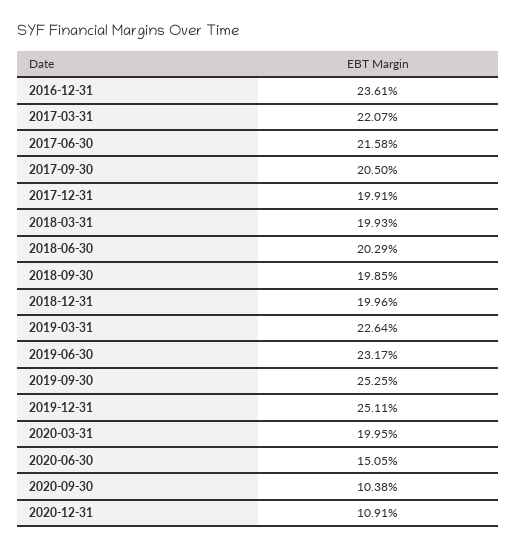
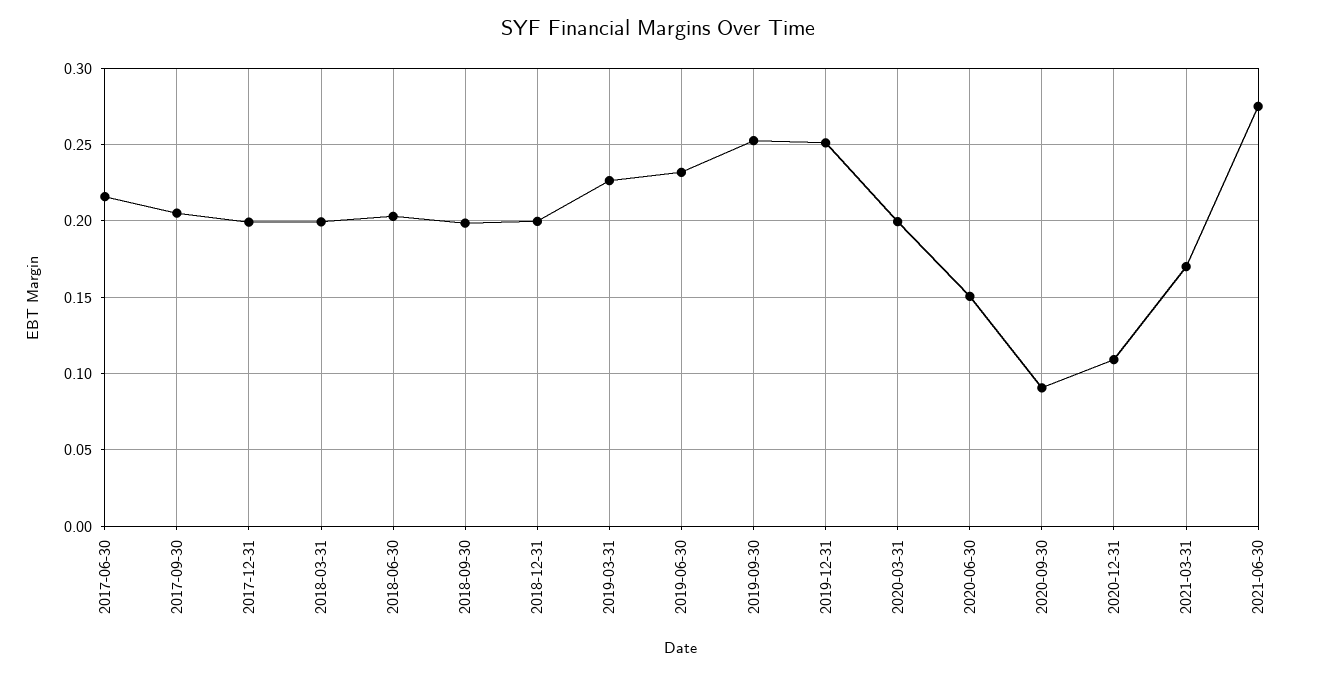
2016-12-31: 0.2361 -> none
2017-03-31: 0.2207 -> none
2020-09-30: 0.1038 -> 0.09
2021-03-31: none -> 0.17
2021-06-30: none -> 0.275

